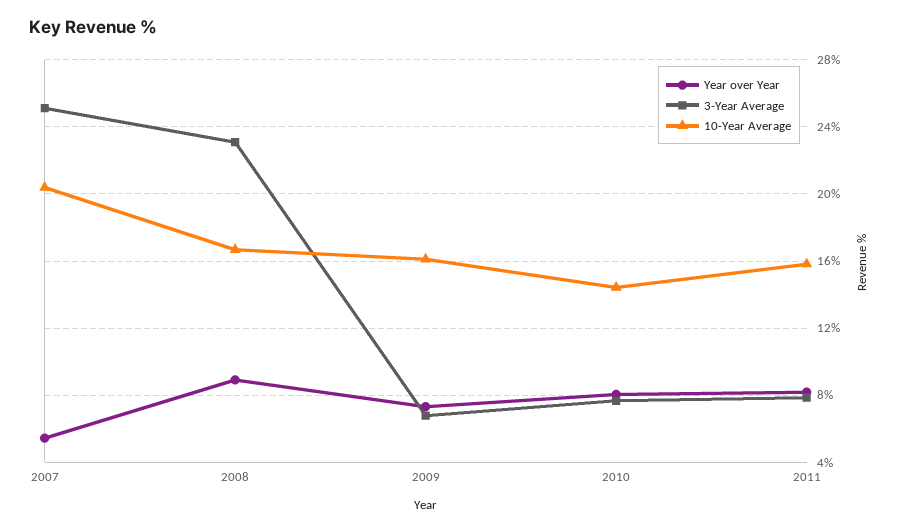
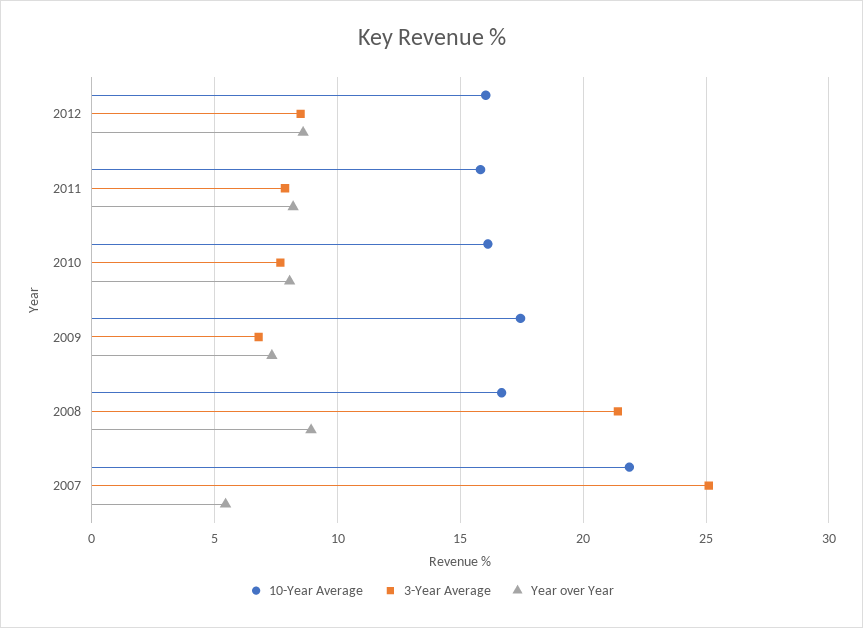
10-Year Average, 2007: 20.5 -> 22
3-Year Average, 2008: 23 -> 21.5
10-Year Average, 2009: 16 -> 17.5
10-Year Average, 2010: 14.5 -> 16
10-Year Average, 2012: none -> 16
3-Year Average, 2012: none -> 8.5
Year over Year, 2012: none -> 8.5

